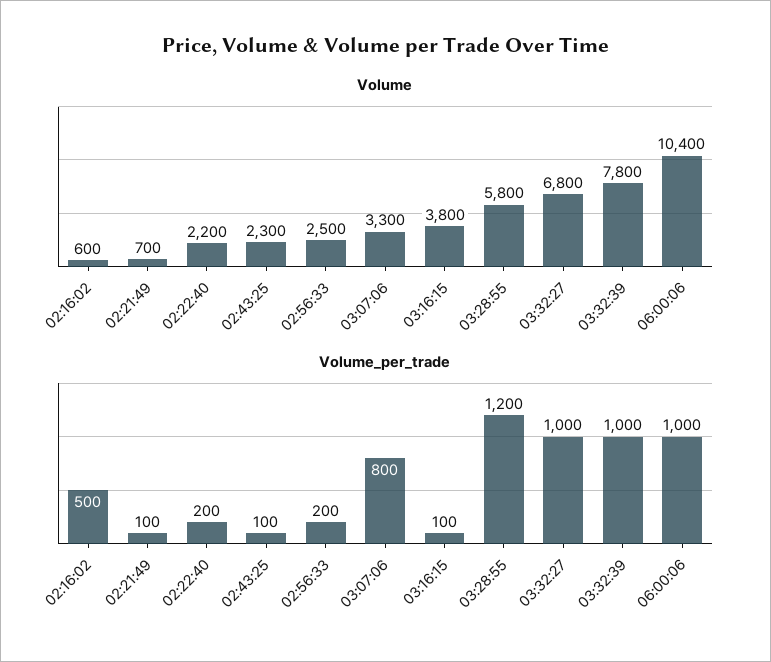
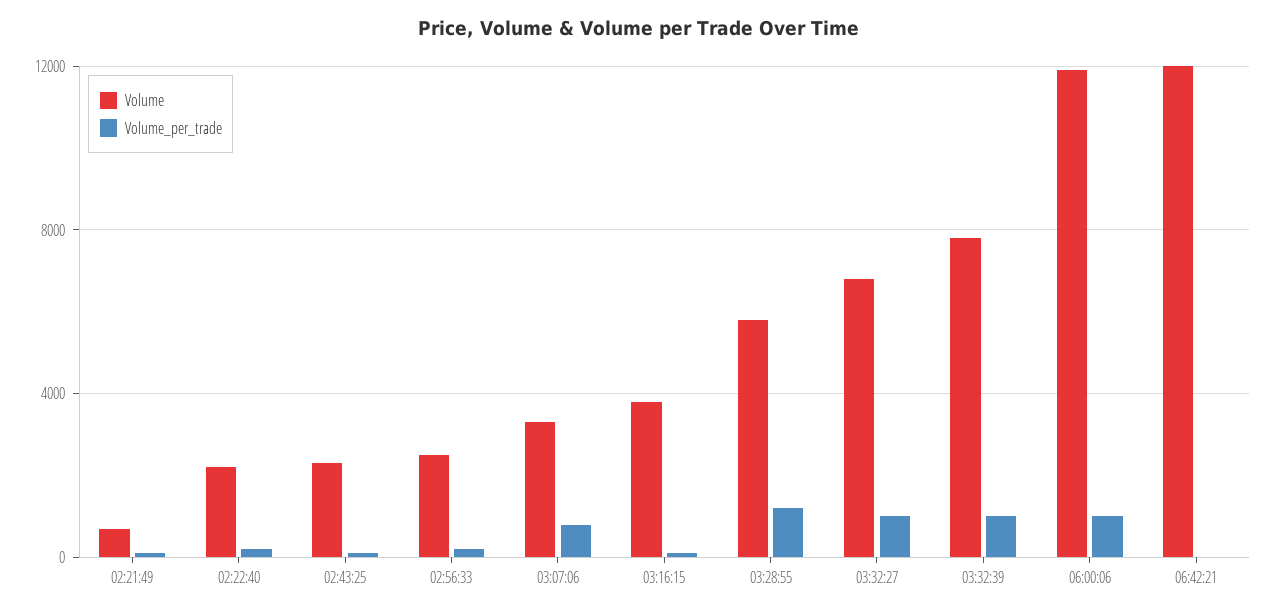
Volume, 02:16:02: 600 -> none
Volume, 06:00:06: 10400 -> 12000
Volume_per_trade, 02:16:02: 500 -> none
Volume, 06:42:21: none -> 12000
Volume_per_trade, 06:42:21: none -> 0

